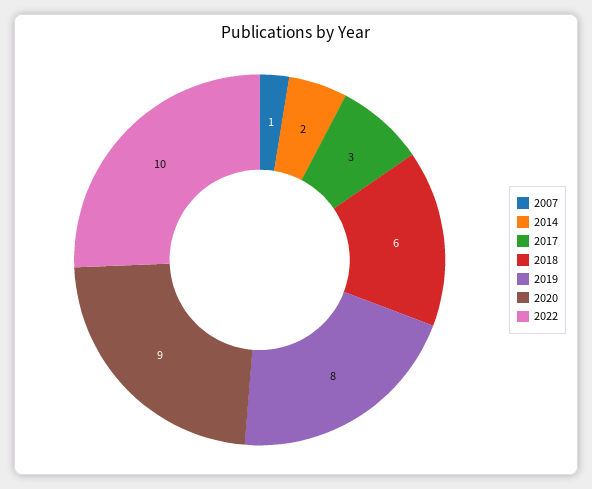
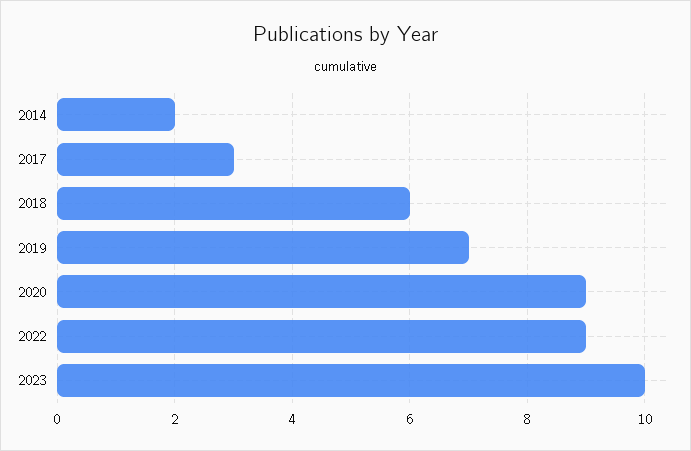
2007: 1 -> none
2019: 8 -> 7
2022: 10 -> 9
2023: none -> 10

